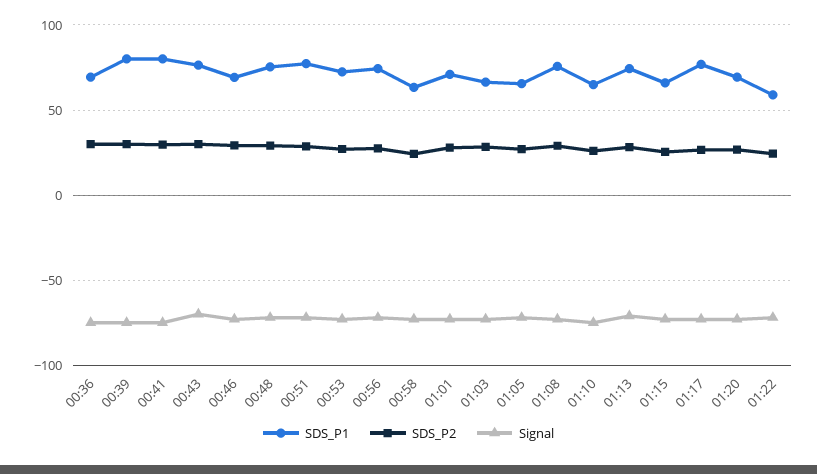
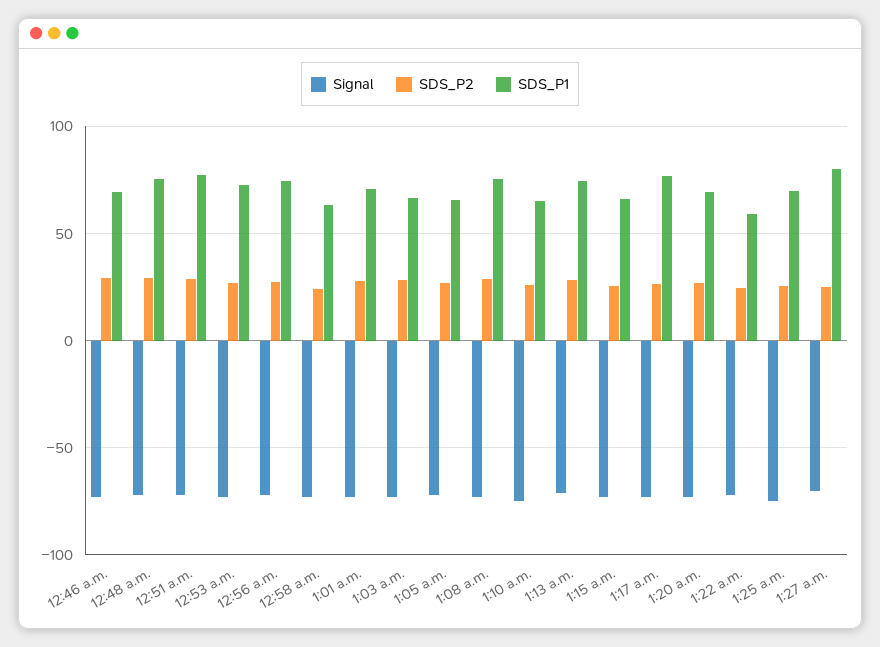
SDS_P1, 00:36: 70 -> none
SDS_P2, 00:36: 30 -> none
Signal, 00:36: -75 -> none
SDS_P1, 00:39: 80 -> none
SDS_P2, 00:39: 30 -> none
Signal, 00:39: -75 -> none
SDS_P1, 00:41: 80 -> none
SDS_P2, 00:41: 30 -> none
Signal, 00:41: -75 -> none
SDS_P1, 00:43: 75 -> none
SDS_P2, 00:43: 30 -> none
Signal, 00:43: -70 -> none
Signal, 1:25 a.m.: none -> -75
SDS_P2, 1:25 a.m.: none -> 25
SDS_P1, 1:25 a.m.: none -> 70
Signal, 1:27 a.m.: none -> -70
SDS_P2, 1:27 a.m.: none -> 25
SDS_P1, 1:27 a.m.: none -> 80

